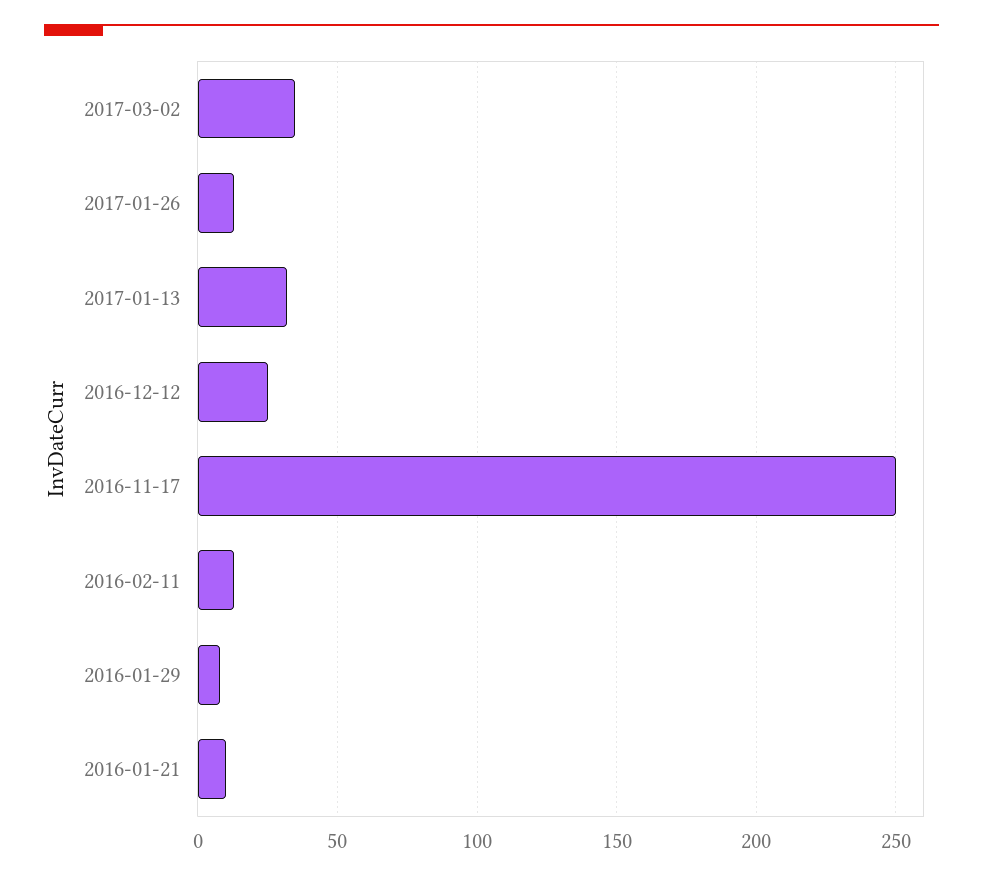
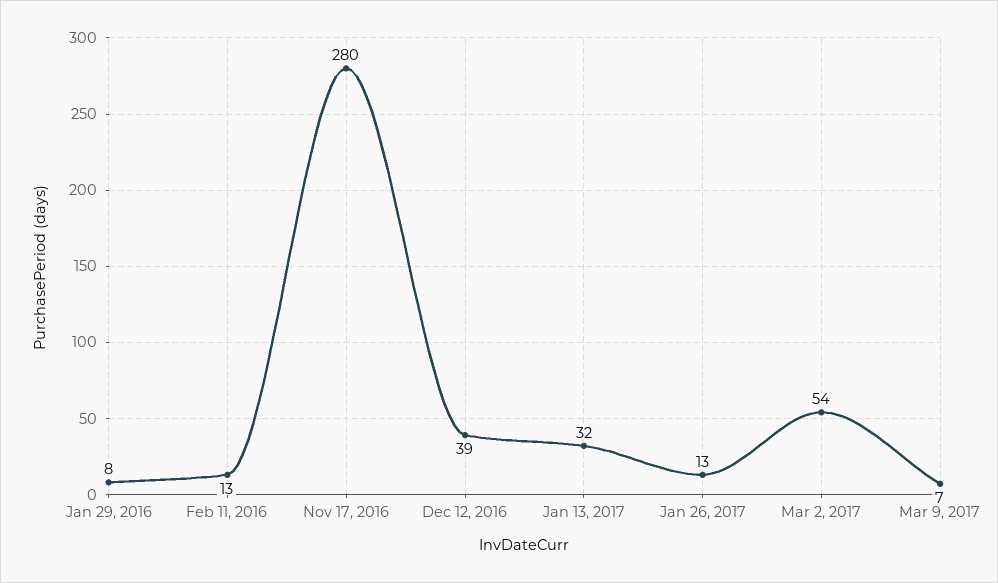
2017-03-02: 35 -> 54
2016-12-12: 25 -> 39
2016-11-17: 250 -> 280
2016-01-21: 10 -> none
Mar 9, 2017: none -> 7

